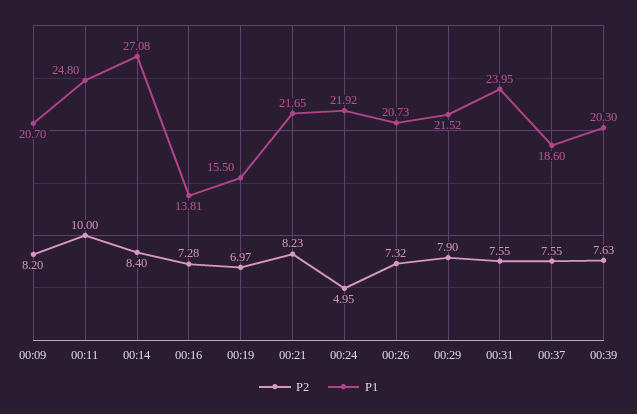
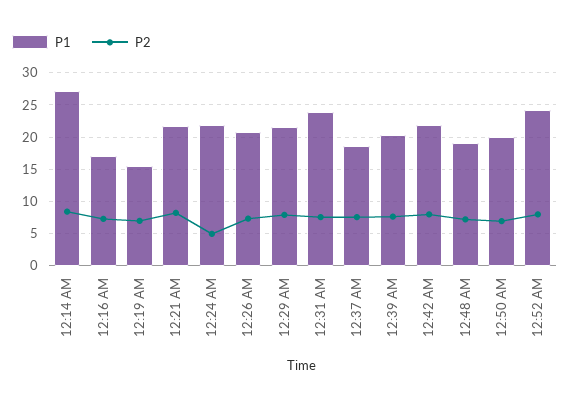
P2, 00:09: 8.2 -> none
P1, 00:09: 20.7 -> none
P2, 00:11: 10 -> none
P1, 00:11: 24.8 -> none
P1, 00:16: 13.81 -> 17
P1, 12:42 AM: none -> 22
P2, 12:42 AM: none -> 8
P1, 12:48 AM: none -> 19
P2, 12:48 AM: none -> 7
P1, 12:50 AM: none -> 20
P2, 12:50 AM: none -> 7
P1, 12:52 AM: none -> 24
P2, 12:52 AM: none -> 8

